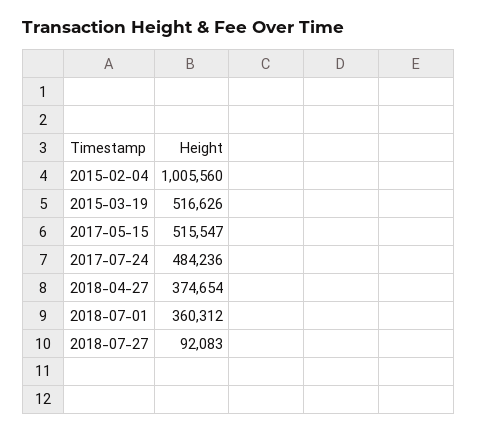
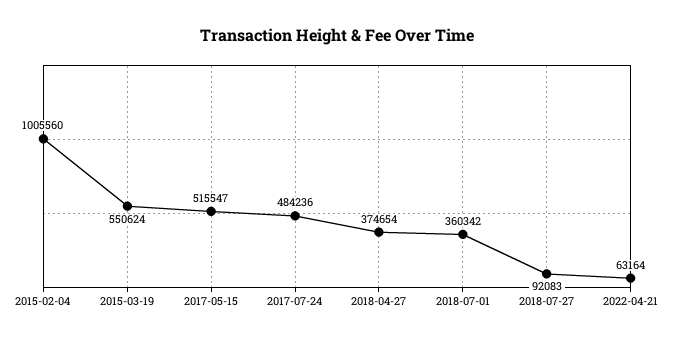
2015-03-19: 516626 -> 550624
2018-07-01: 360312 -> 360342
2022-04-21: none -> 63164

